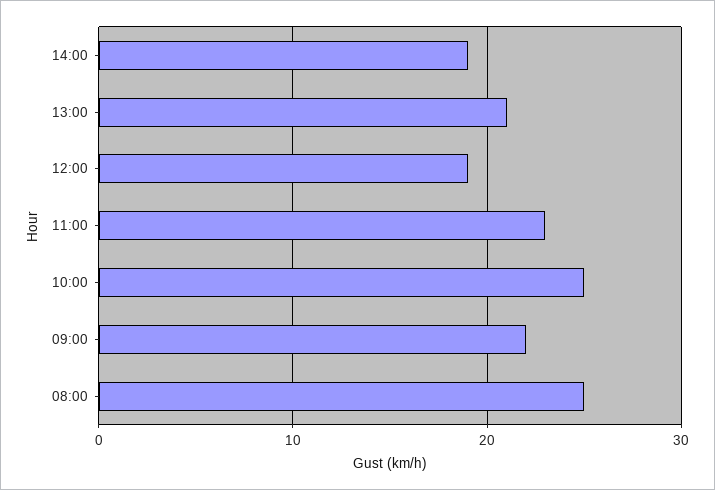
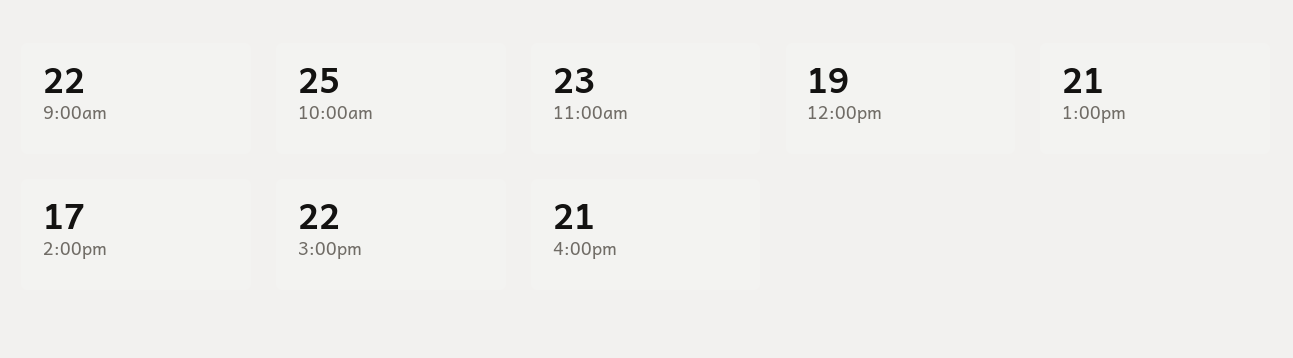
14:00: 19 -> 17
08:00: 25 -> none
3:00pm: none -> 22
4:00pm: none -> 21

